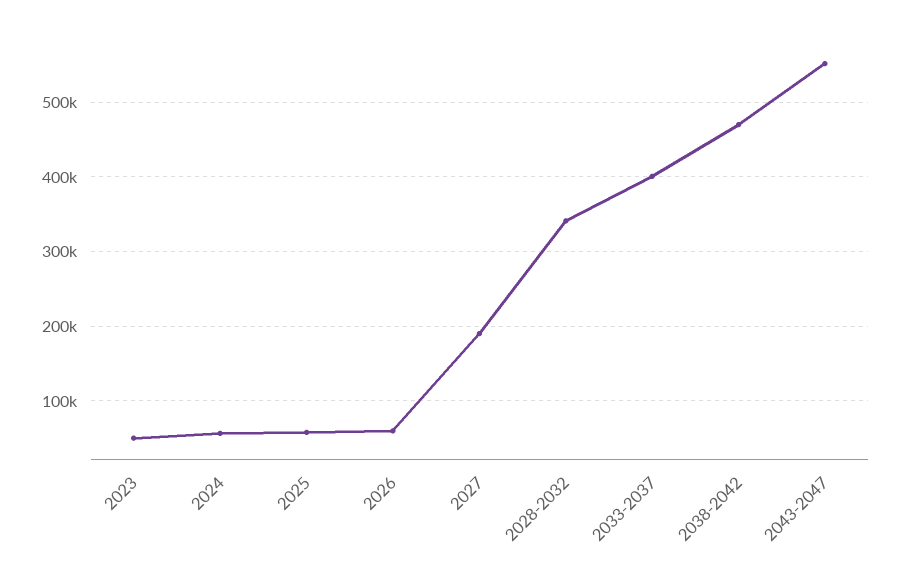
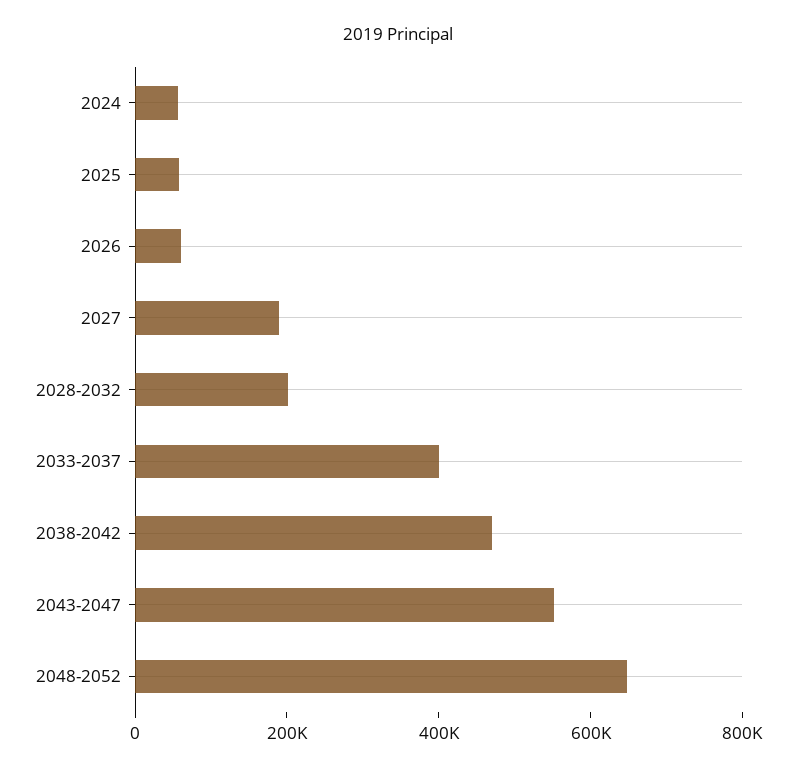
2023: 50000 -> none
2028-2032: 340000 -> 200000
2048-2052: none -> 650000

